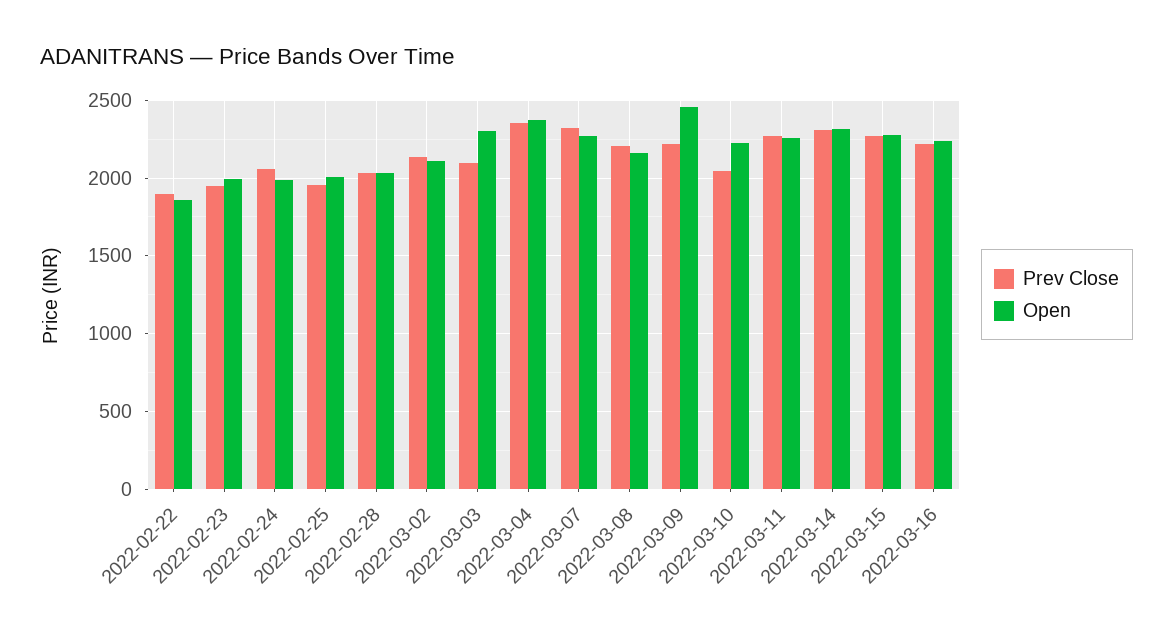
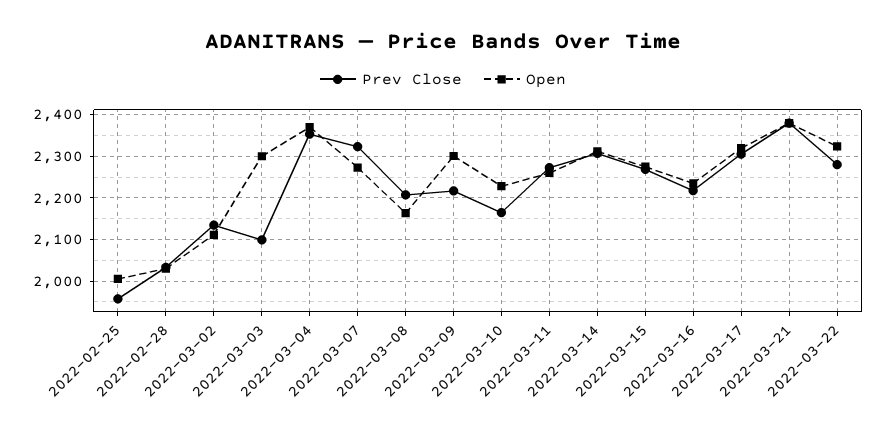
Prev Close, 2022-02-22: 1900 -> none
Open, 2022-02-22: 1850 -> none
Prev Close, 2022-02-23: 1950 -> none
Open, 2022-02-23: 2000 -> none
Prev Close, 2022-02-24: 2050 -> none
Open, 2022-02-24: 2000 -> none
Open, 2022-03-09: 2450 -> 2300
Prev Close, 2022-03-10: 2050 -> 2160
Prev Close, 2022-03-17: none -> 2300
Open, 2022-03-17: none -> 2320
Prev Close, 2022-03-21: none -> 2380
Open, 2022-03-21: none -> 2380
Prev Close, 2022-03-22: none -> 2280
Open, 2022-03-22: none -> 2320

